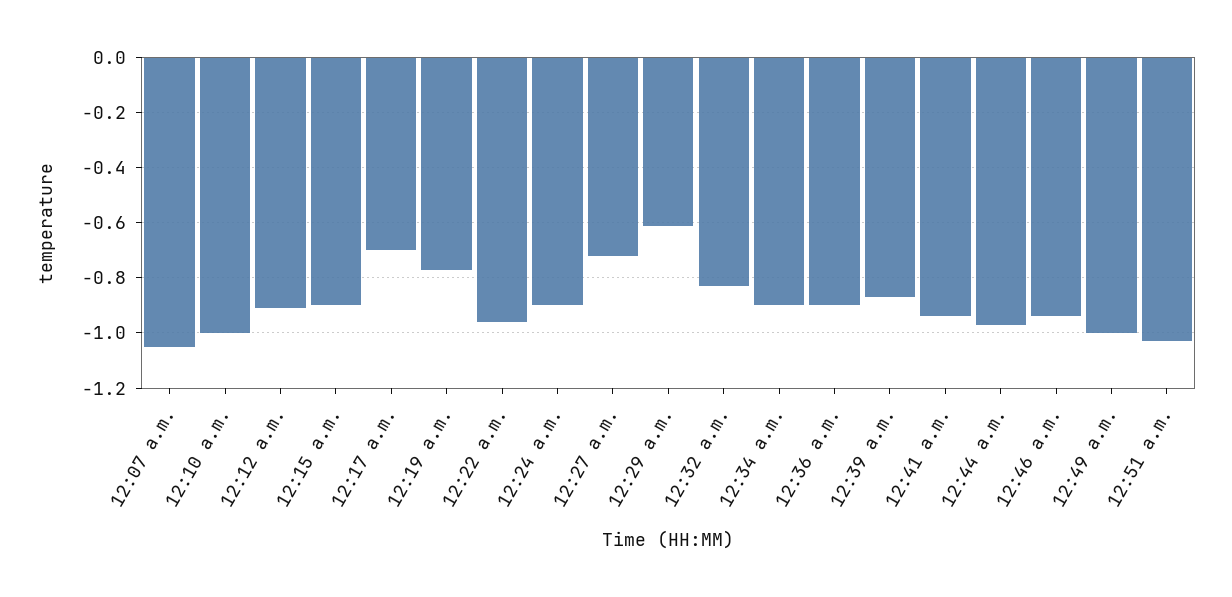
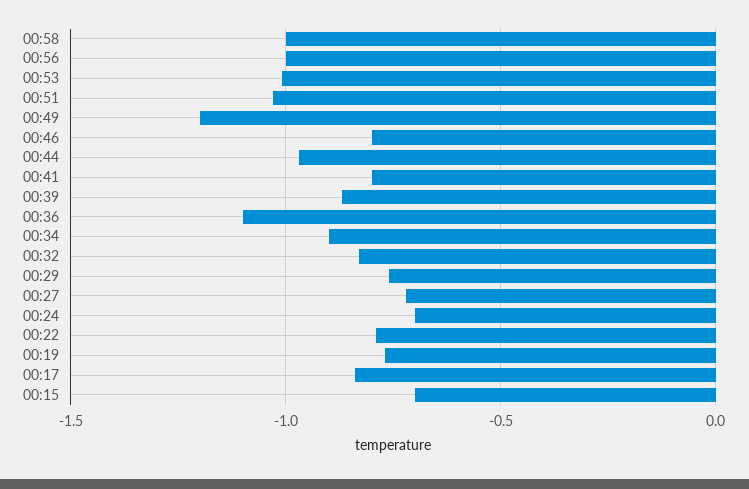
12:07 a.m.: -1.05 -> none
12:10 a.m.: -1 -> none
12:12 a.m.: -0.9 -> none
12:15 a.m.: -0.9 -> -0.7
12:17 a.m.: -0.7 -> -0.85
12:22 a.m.: -0.95 -> -0.8
12:24 a.m.: -0.9 -> -0.7
12:29 a.m.: -0.6 -> -0.75
12:36 a.m.: -0.9 -> -1.1
12:41 a.m.: -0.95 -> -0.8
12:46 a.m.: -0.95 -> -0.8
12:49 a.m.: -1 -> -1.2
00:58: none -> -1
00:56: none -> -1
00:53: none -> -1

